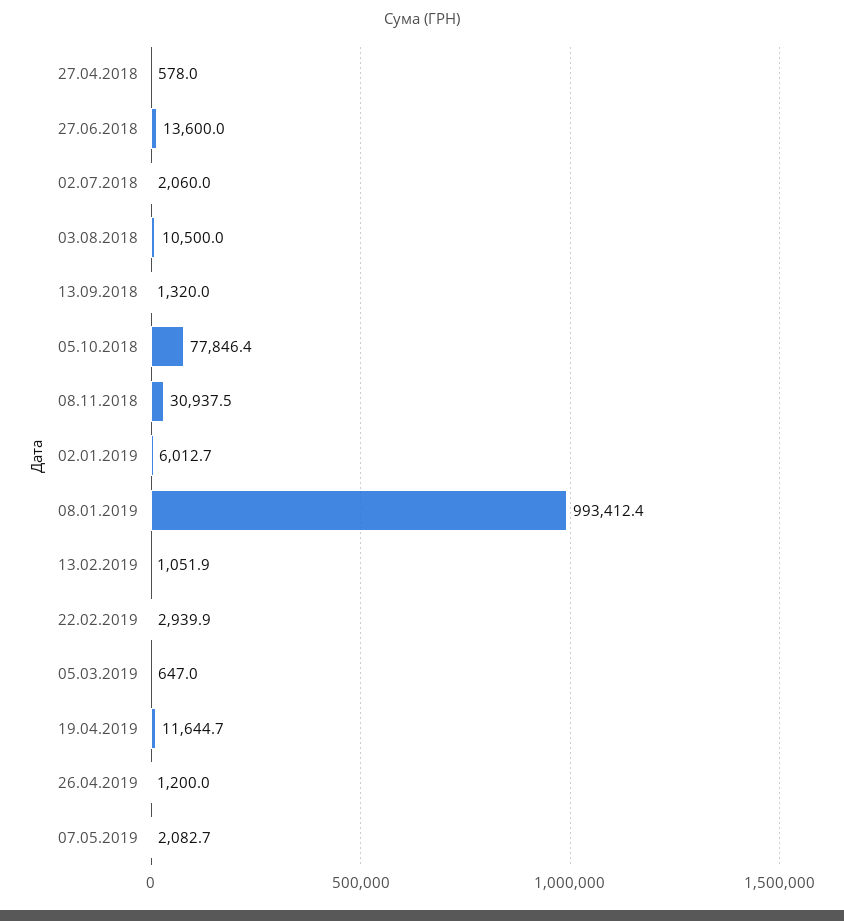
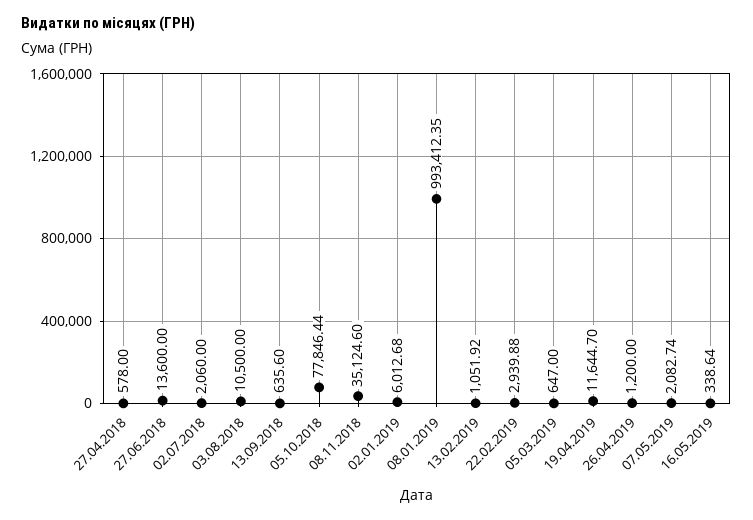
13.09.2018: 1320 -> 635.6
08.11.2018: 30937.5 -> 35124.6
16.05.2019: none -> 338.64

